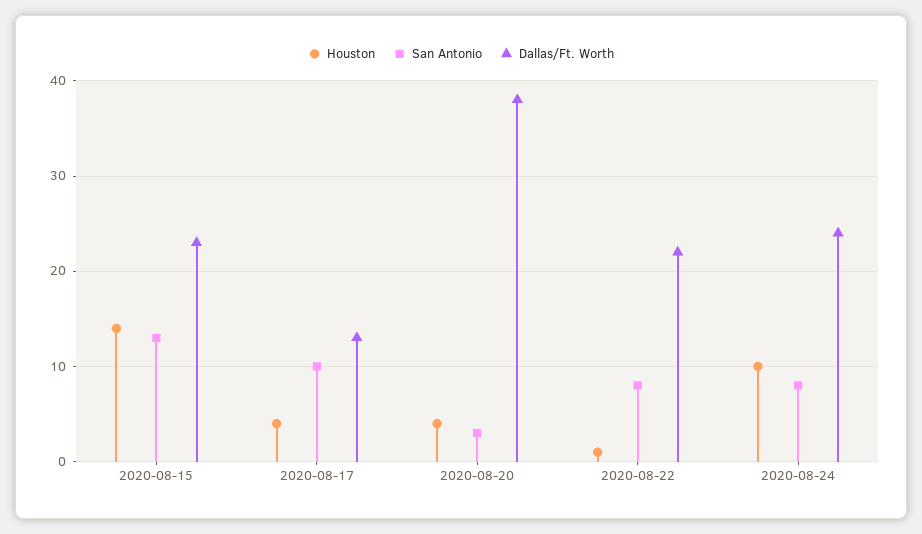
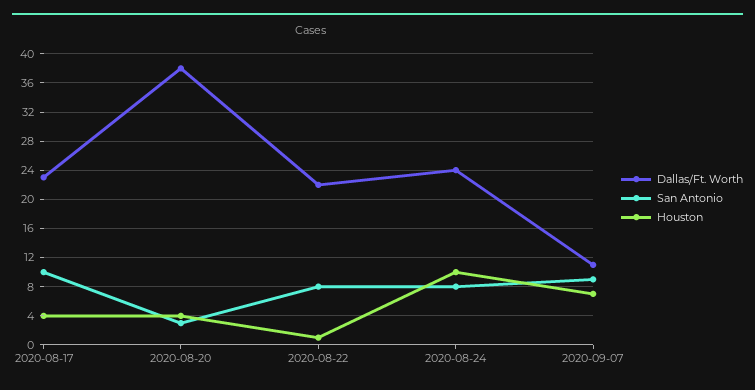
Houston, 2020-08-15: 14 -> none
San Antonio, 2020-08-15: 13 -> none
Dallas/Ft. Worth, 2020-08-15: 23 -> none
Dallas/Ft. Worth, 2020-08-17: 13 -> 23
Dallas/Ft. Worth, 2020-09-07: none -> 11
San Antonio, 2020-09-07: none -> 9
Houston, 2020-09-07: none -> 7

